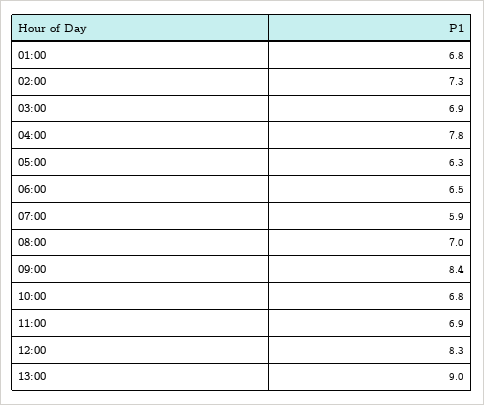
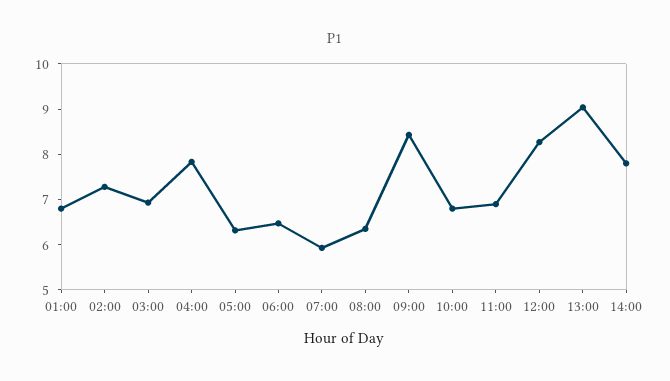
08:00: 7 -> 6.4
14:00: none -> 7.8

